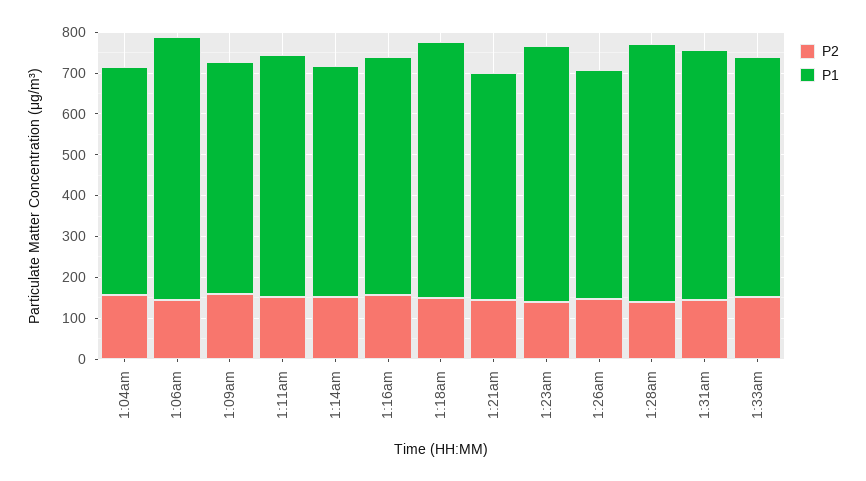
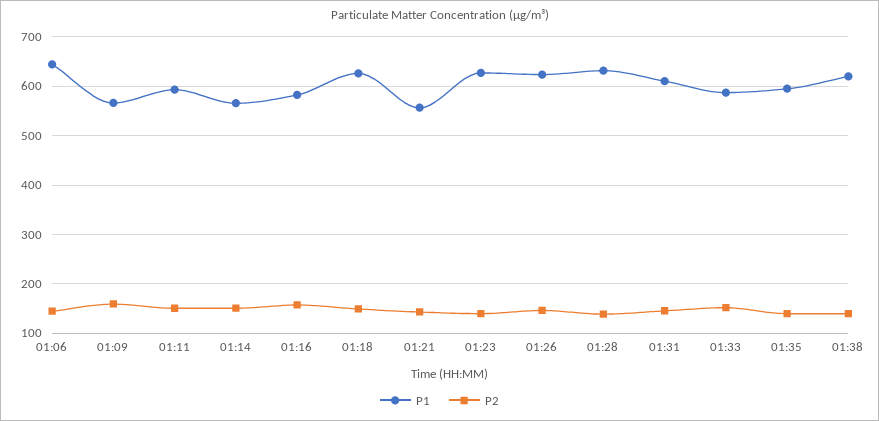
P2, 1:04am: 160 -> none
P1, 1:04am: 560 -> none
P1, 1:26am: 560 -> 620
P1, 01:35: none -> 600
P2, 01:35: none -> 140
P1, 01:38: none -> 620
P2, 01:38: none -> 140

